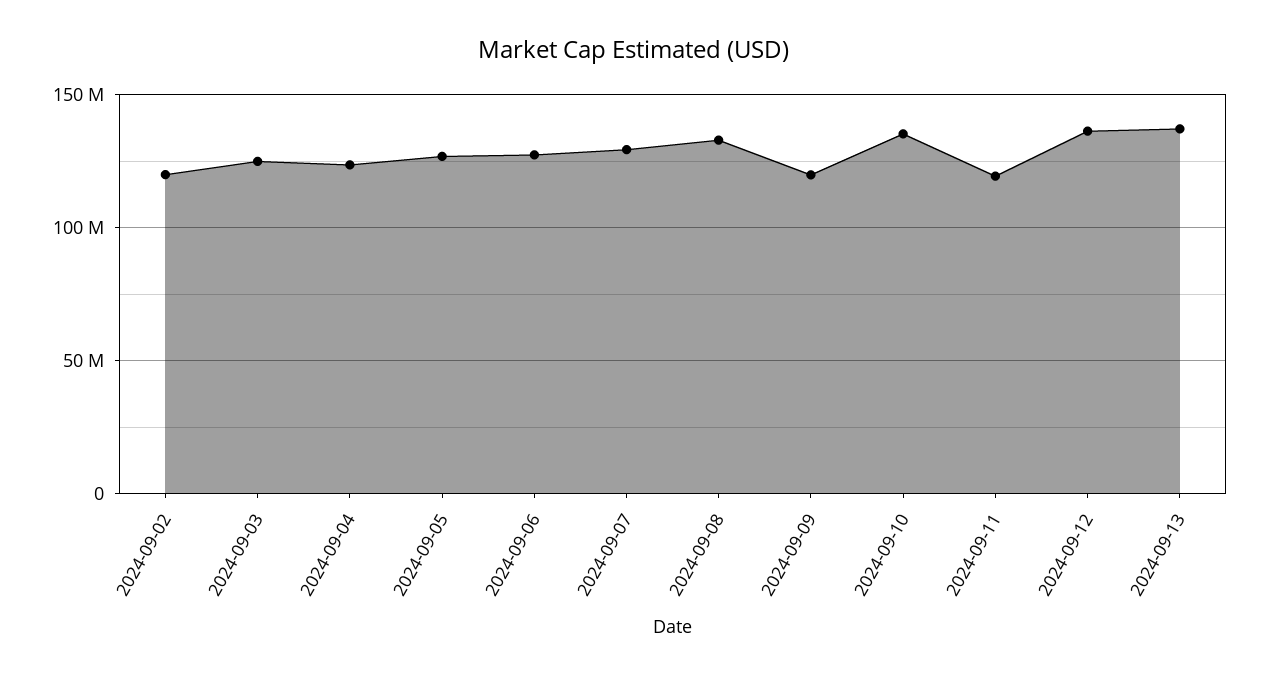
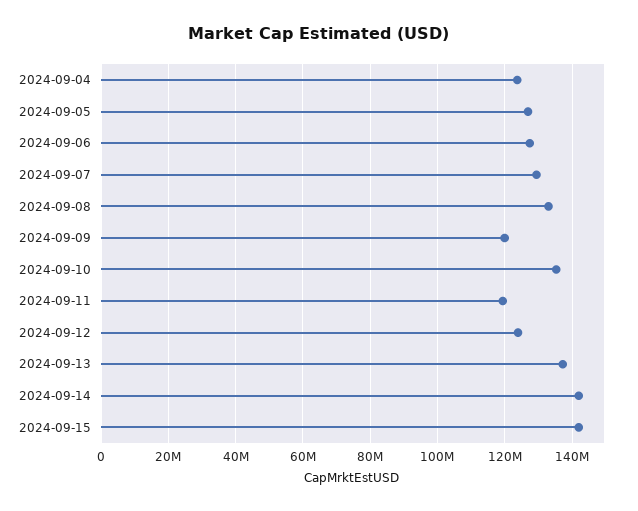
2024-09-02: 120000000 -> none
2024-09-03: 125000000 -> none
2024-09-12: 135000000 -> 124000000
2024-09-14: none -> 142000000
2024-09-15: none -> 142000000

